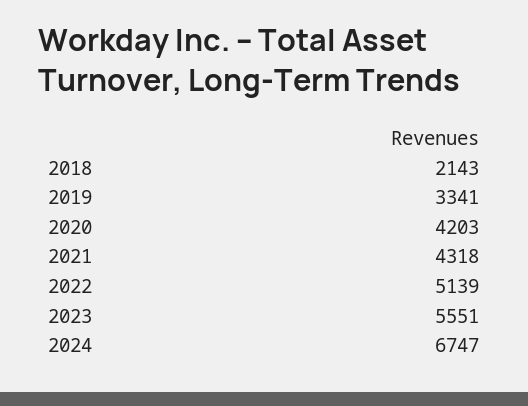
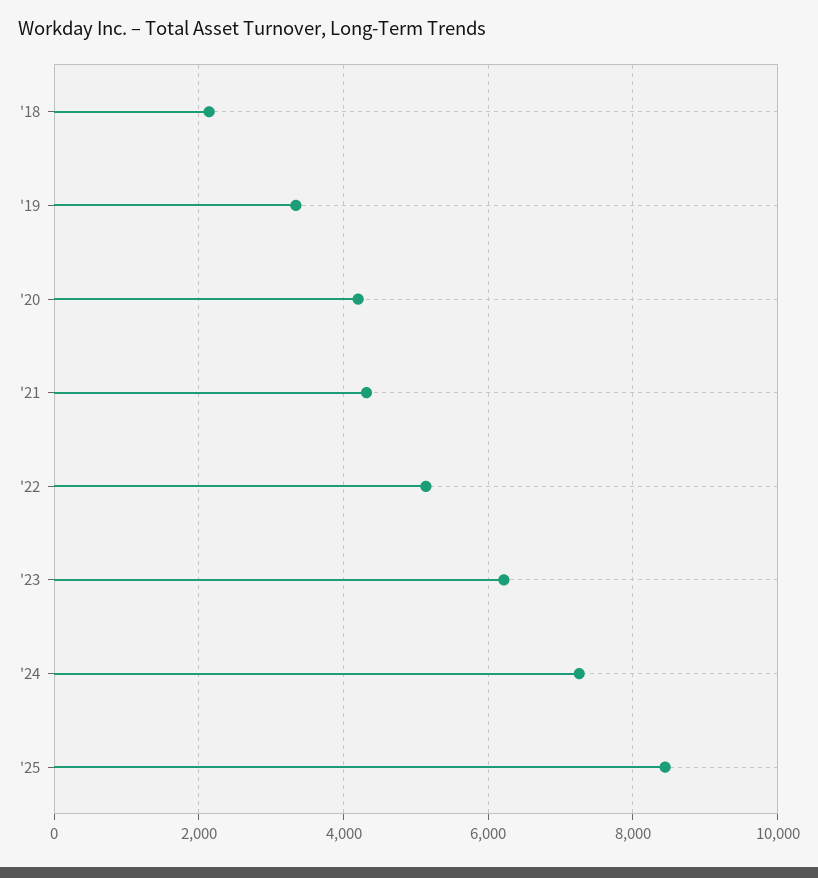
2023: 5551 -> 6200
2024: 6747 -> 7200
'25: none -> 8400

